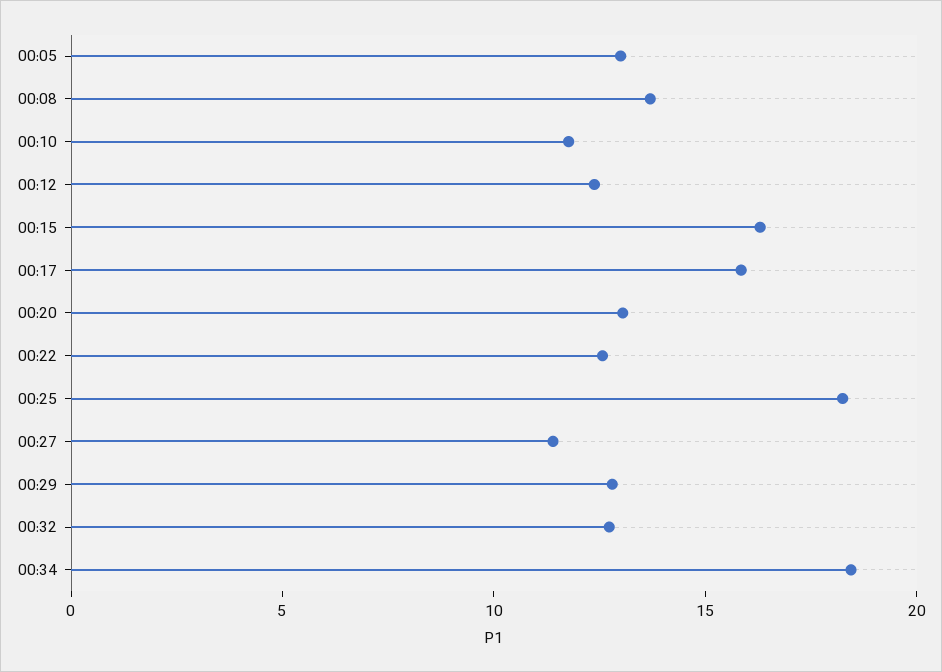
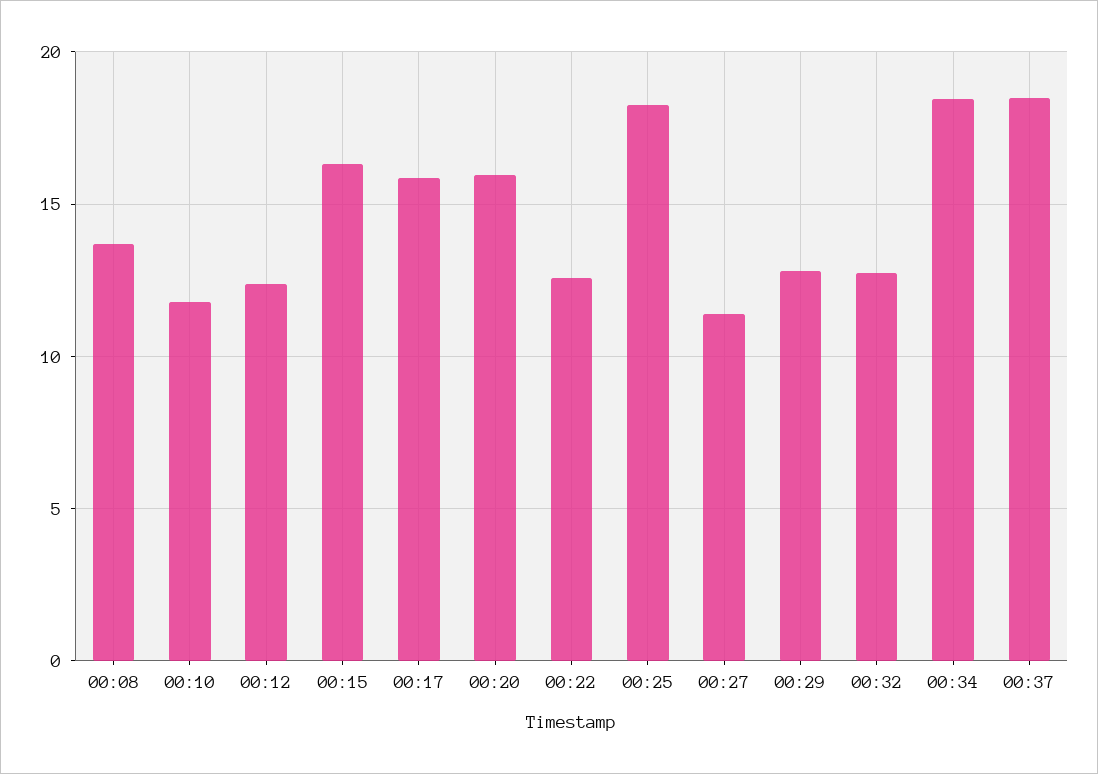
00:05: 13 -> none
00:20: 13 -> 16
00:37: none -> 18.5

